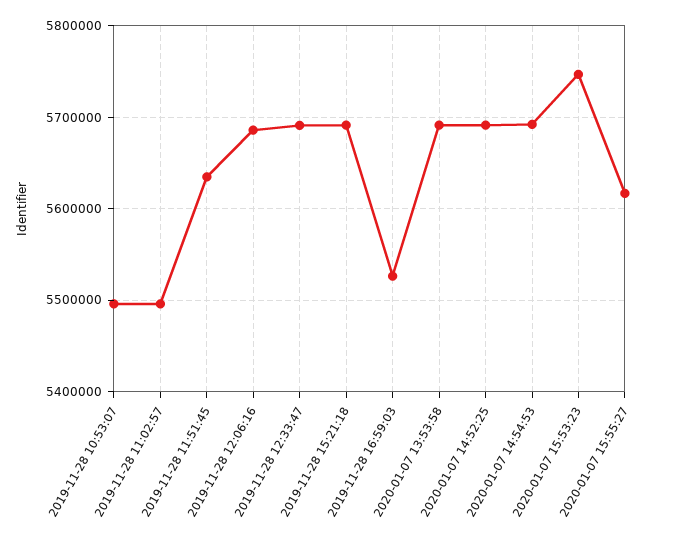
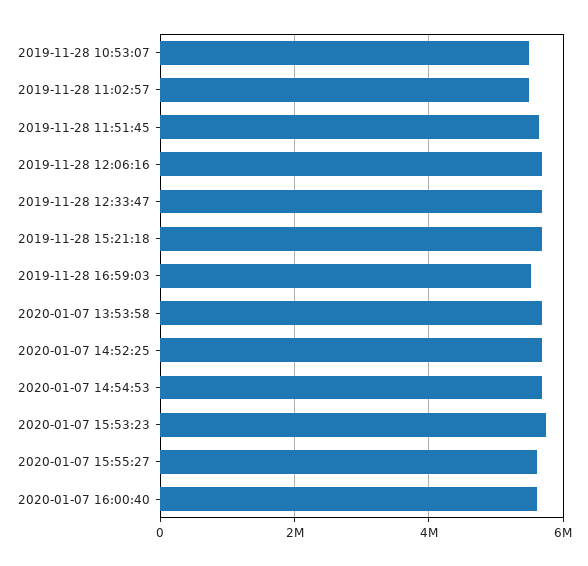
2020-01-07 16:00:40: none -> 5600000

